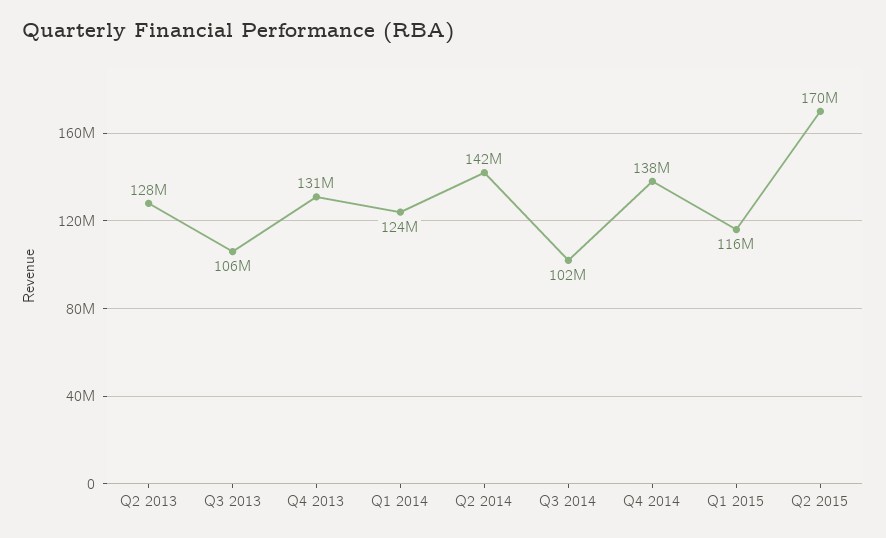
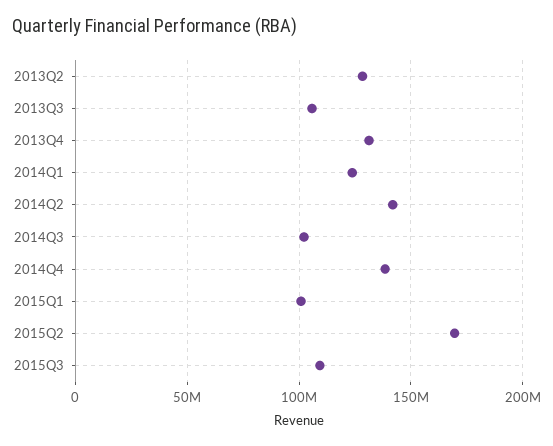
Q1 2015: 116000000 -> 100000000
2015Q3: none -> 110000000

